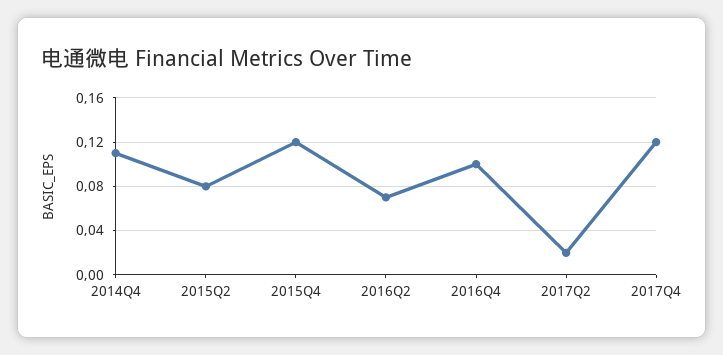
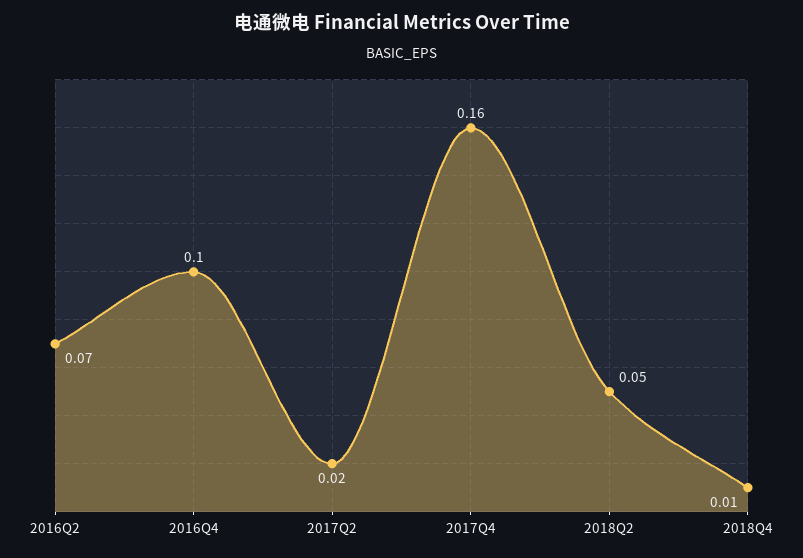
2014Q4: 0.11 -> none
2015Q2: 0.08 -> none
2015Q4: 0.12 -> none
2017Q4: 0.12 -> 0.16
2018Q2: none -> 0.05
2018Q4: none -> 0.01

